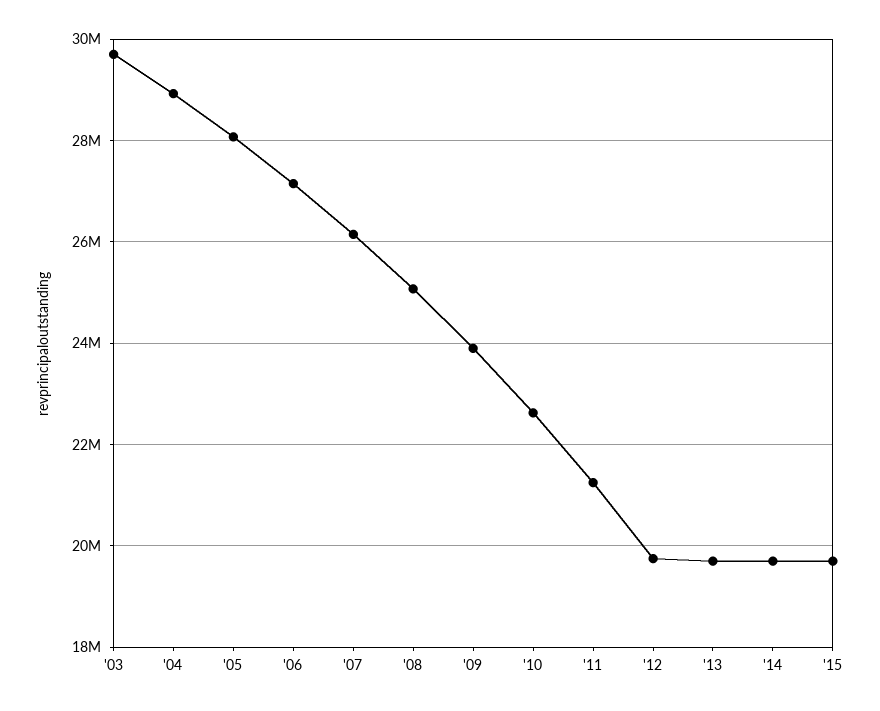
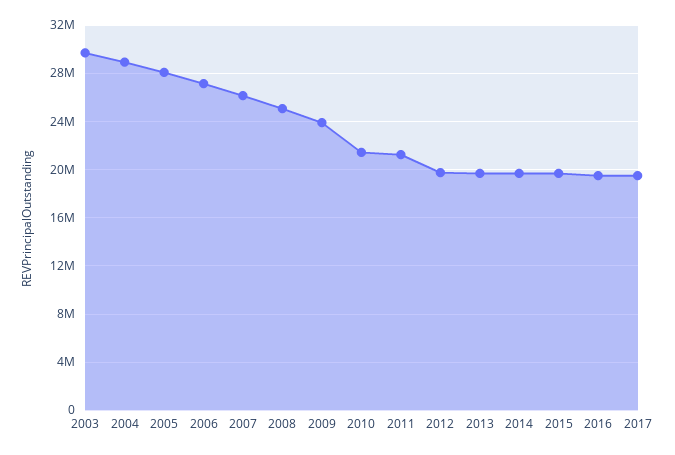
'10: 22600000 -> 21500000
2016: none -> 19500000
2017: none -> 19500000

